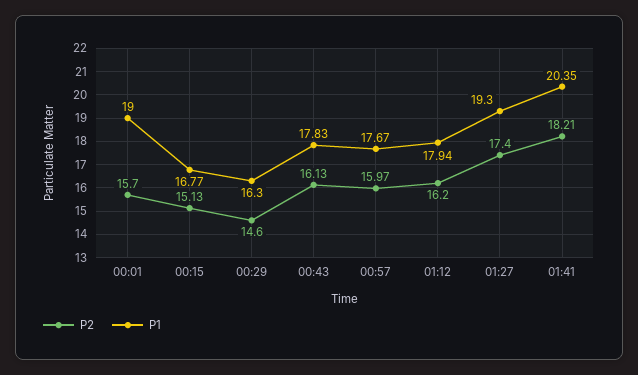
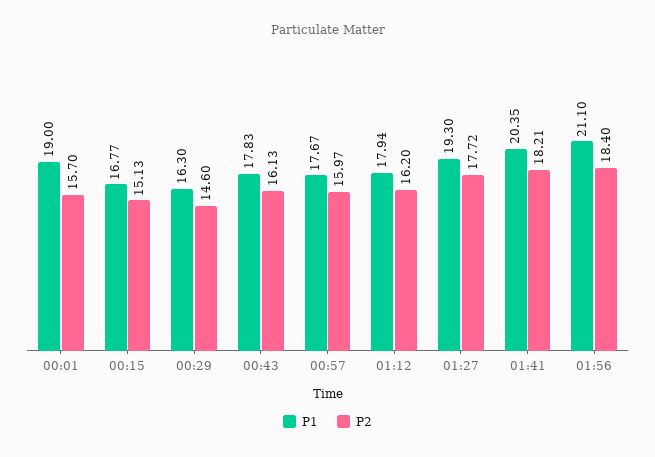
P2, 01:27: 17.4 -> 17.72
P1, 01:56: none -> 21.1
P2, 01:56: none -> 18.4

